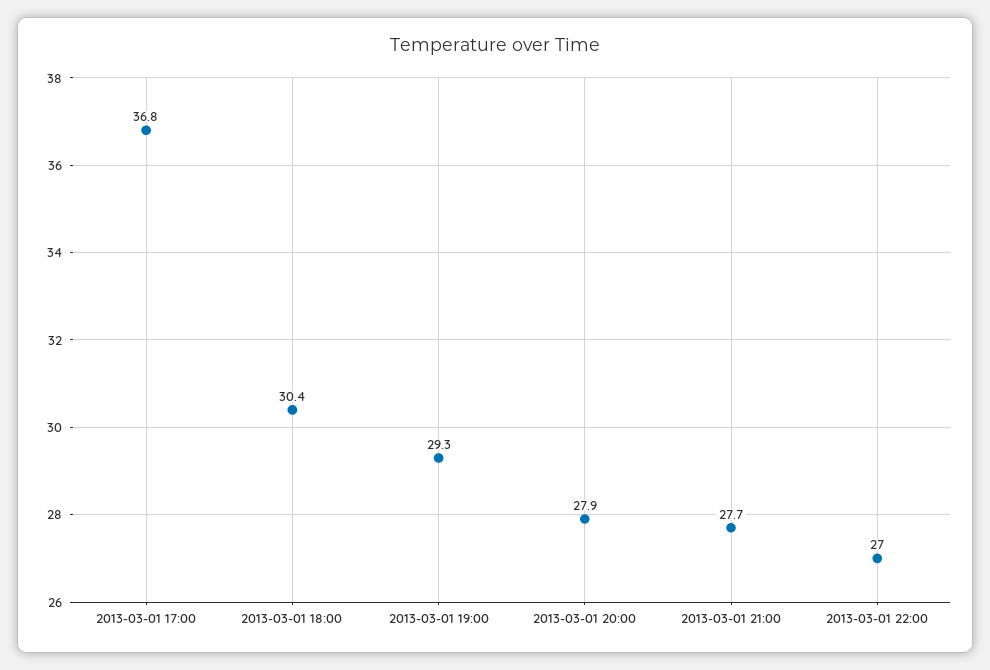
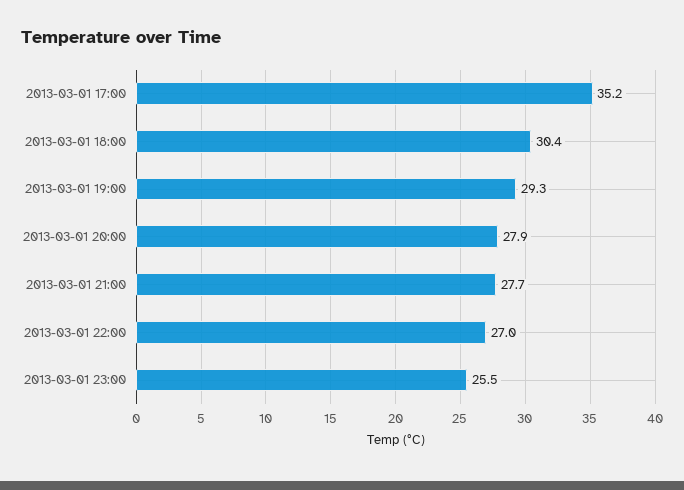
2013-03-01 17:00: 36.8 -> 35.2
2013-03-01 23:00: none -> 25.5

